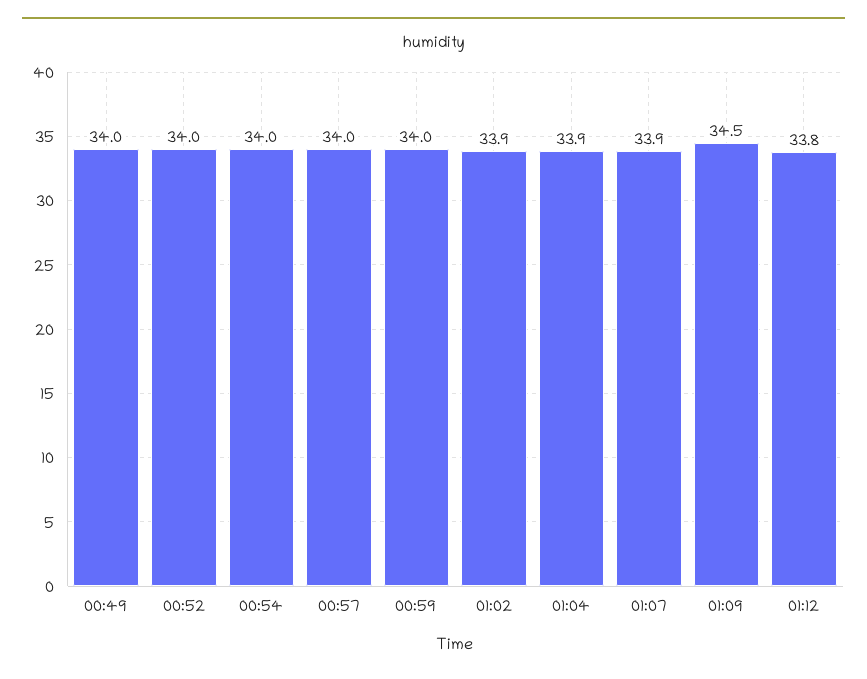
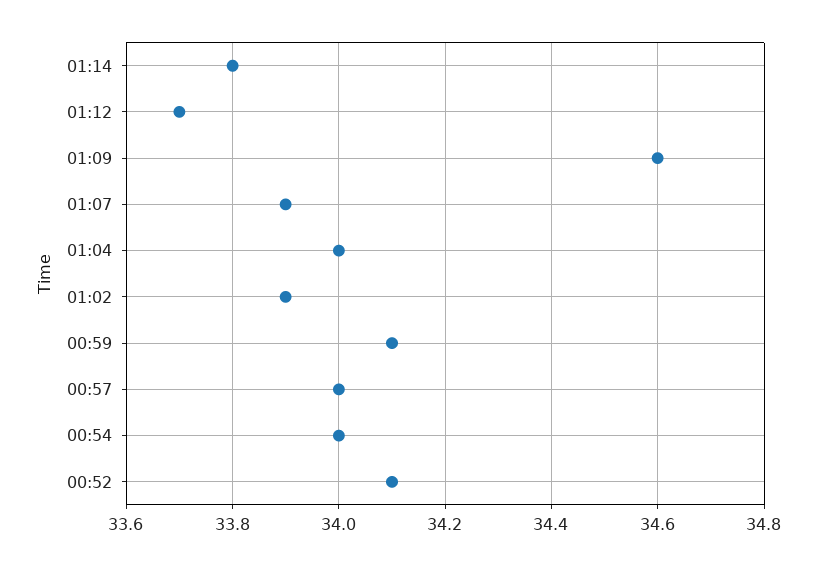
00:49: 34 -> none
00:52: 34 -> 34.1
00:59: 34 -> 34.1
01:04: 33.9 -> 34
01:09: 34.5 -> 34.6
01:12: 33.8 -> 33.7
01:14: none -> 33.8

